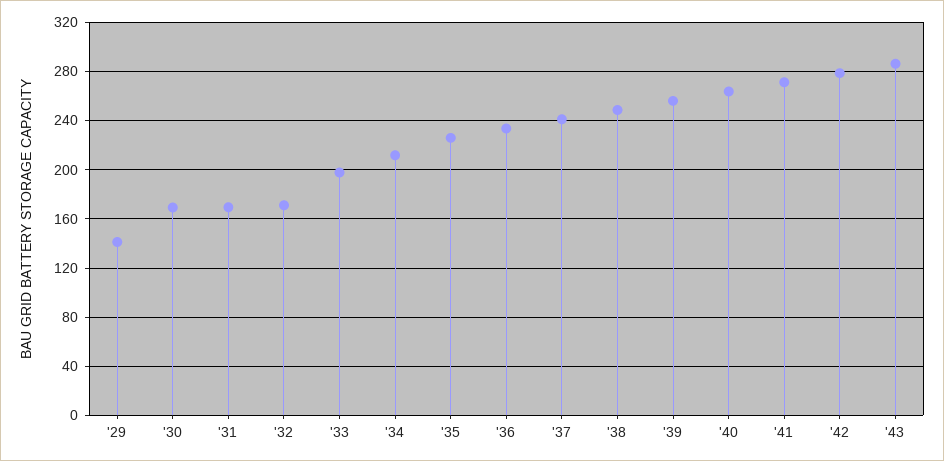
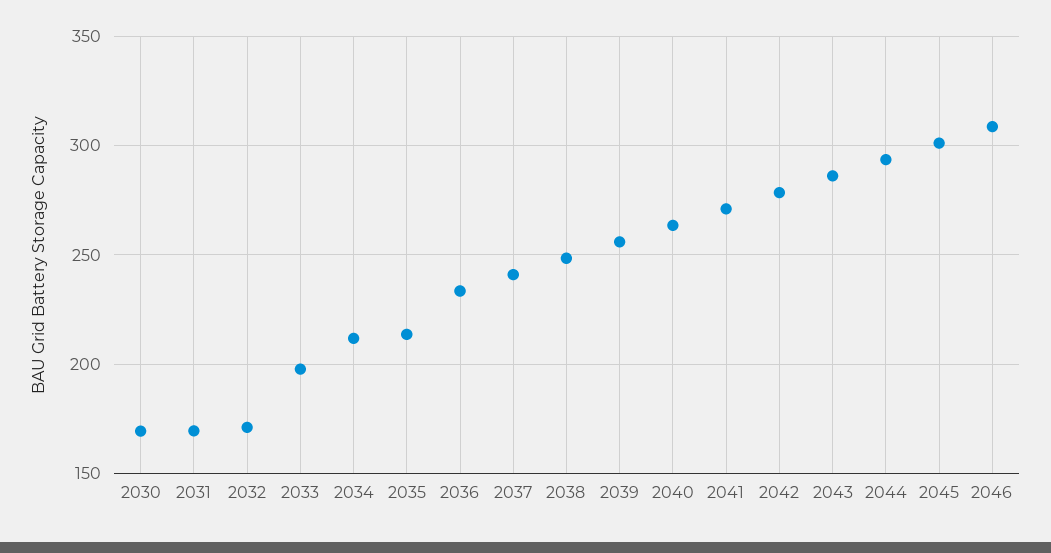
'29: 140 -> none
'35: 225 -> 215
2044: none -> 295
2045: none -> 300
2046: none -> 310

